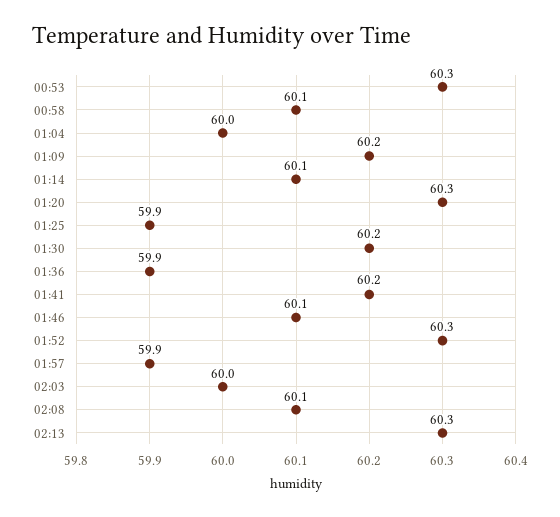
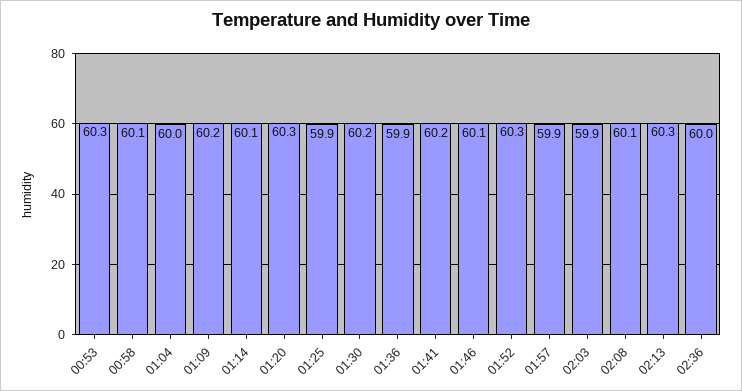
02:03: 60 -> 59.9
02:36: none -> 60

